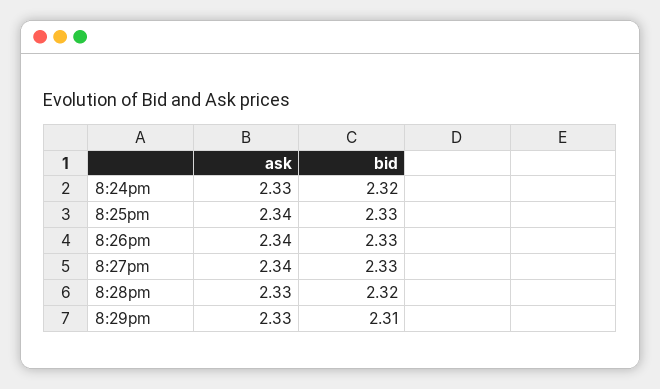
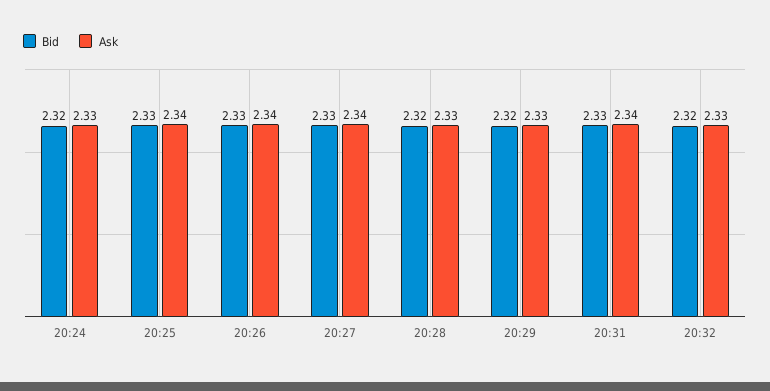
bid, 8:29pm: 2.31 -> 2.32
bid, 20:31: none -> 2.33
ask, 20:31: none -> 2.34
bid, 20:32: none -> 2.32
ask, 20:32: none -> 2.33

